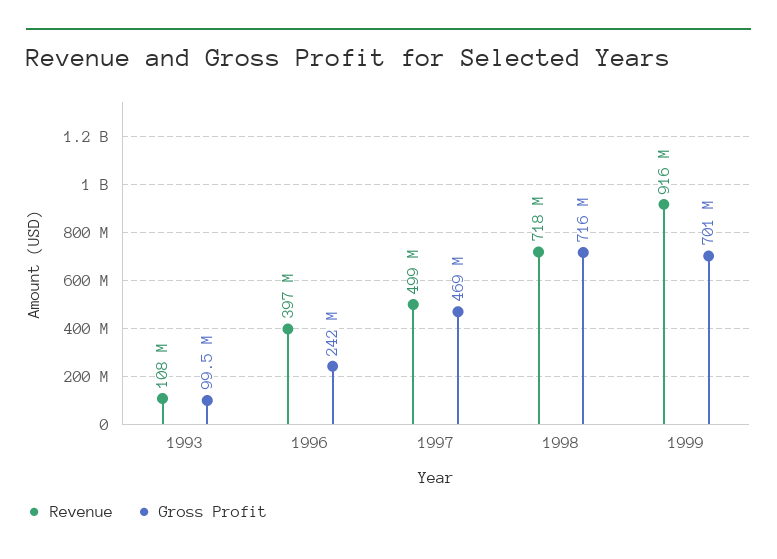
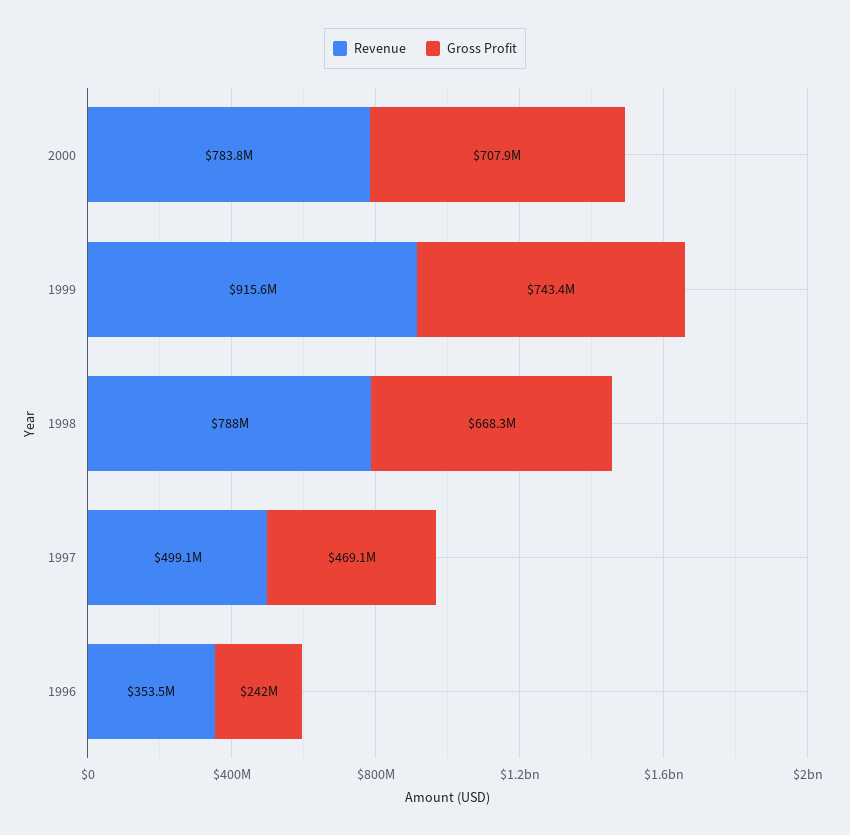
Revenue, 1993: 108000000 -> none
Gross Profit, 1993: 99500000 -> none
Revenue, 1996: 397000000 -> 353500000
Revenue, 1998: 718000000 -> 788000000
Gross Profit, 1998: 716000000 -> 668300000
Gross Profit, 1999: 701000000 -> 743400000
Revenue, 2000: none -> 783800000
Gross Profit, 2000: none -> 707900000

